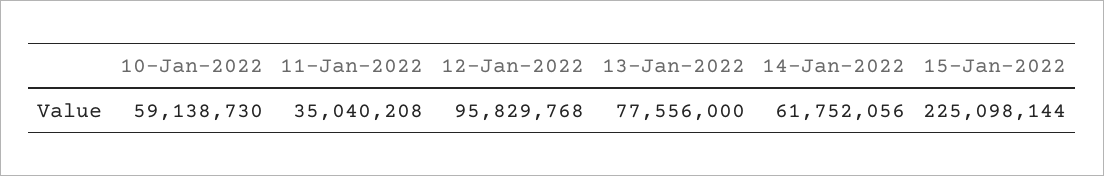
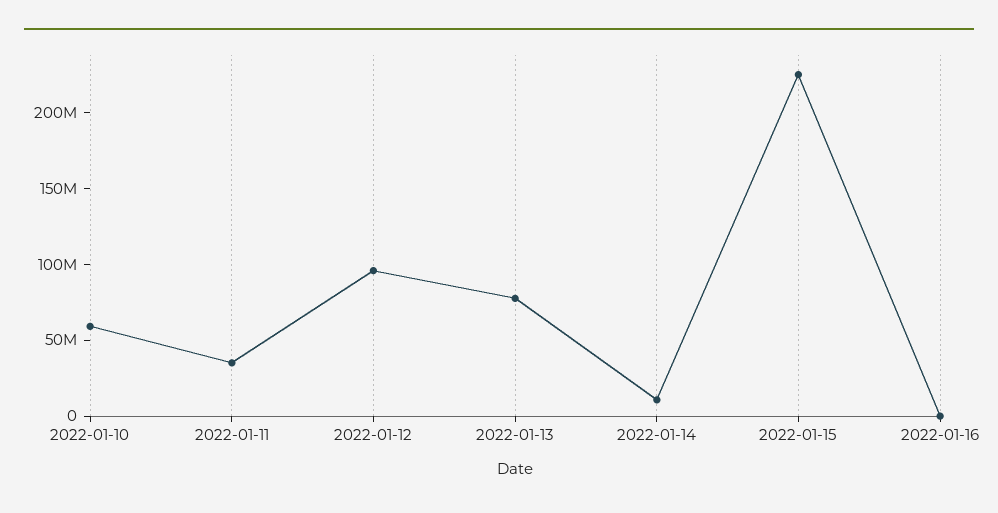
14-Jan-2022: 61752056 -> 10000000
2022-01-16: none -> 0

